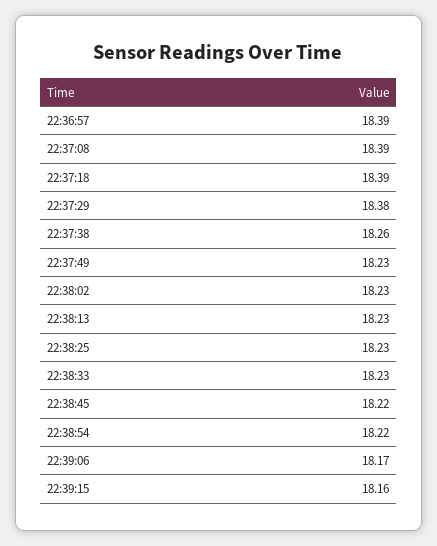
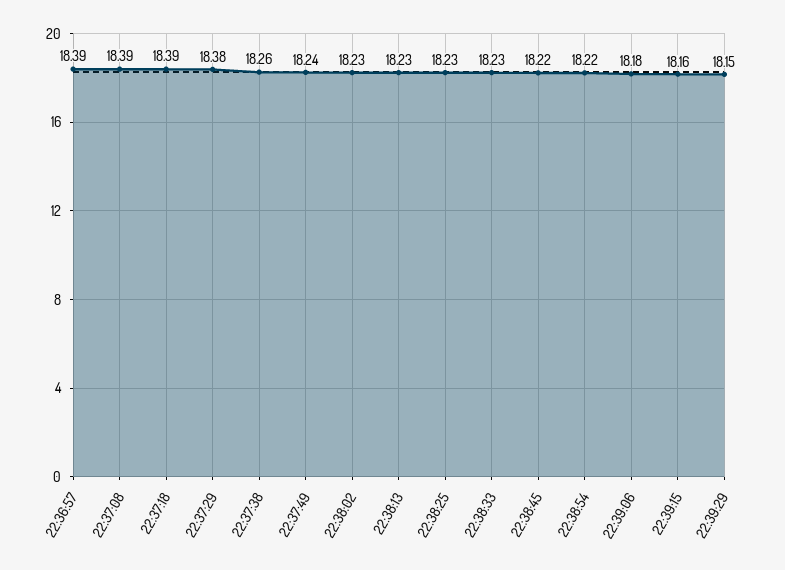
22:37:49: 18.23 -> 18.24
22:39:06: 18.17 -> 18.18
22:39:29: none -> 18.15

